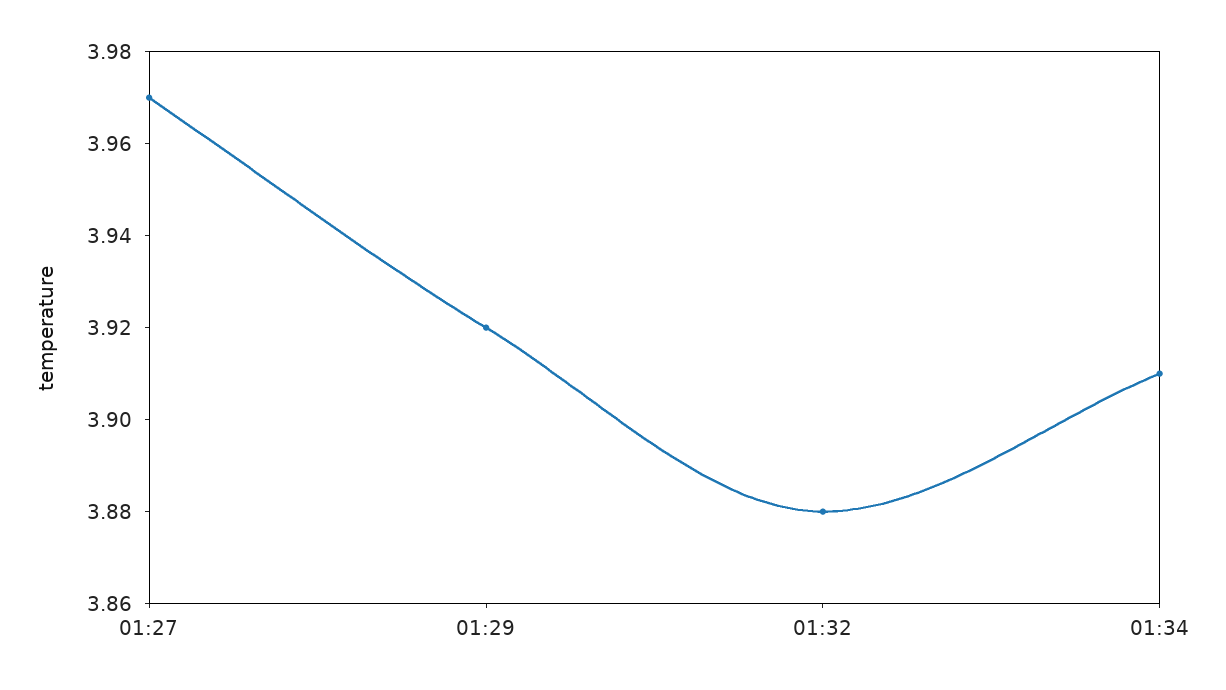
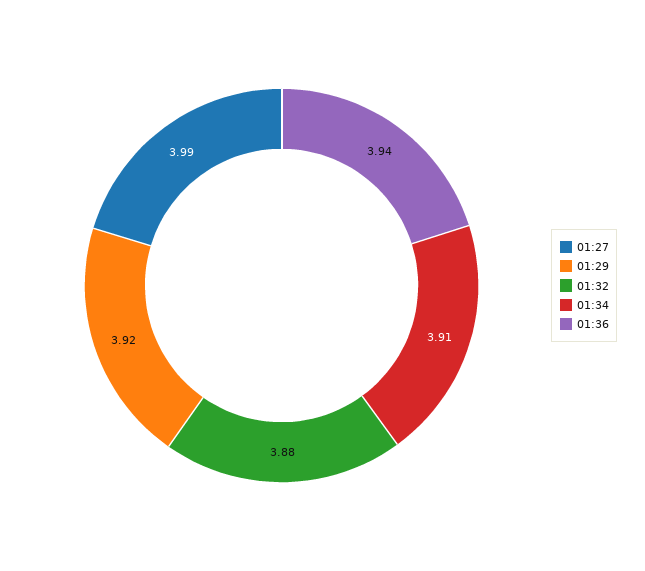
01:27: 3.97 -> 3.99
01:36: none -> 3.94

